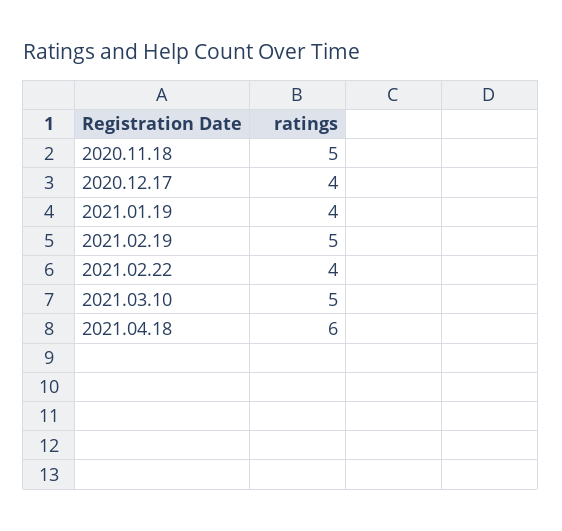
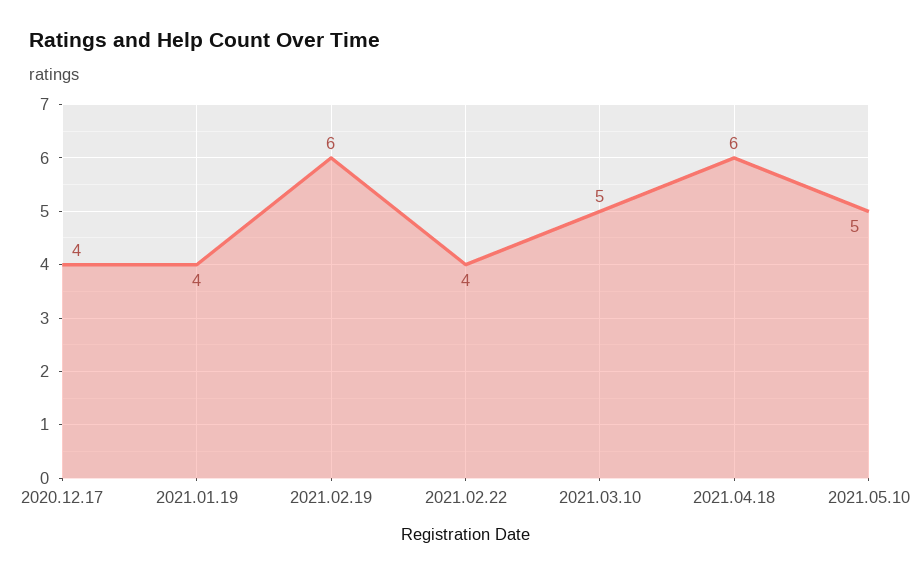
2020.11.18: 5 -> none
2021.02.19: 5 -> 6
2021.05.10: none -> 5

